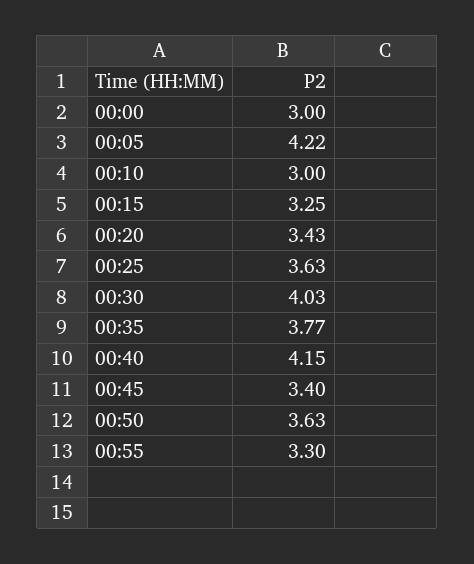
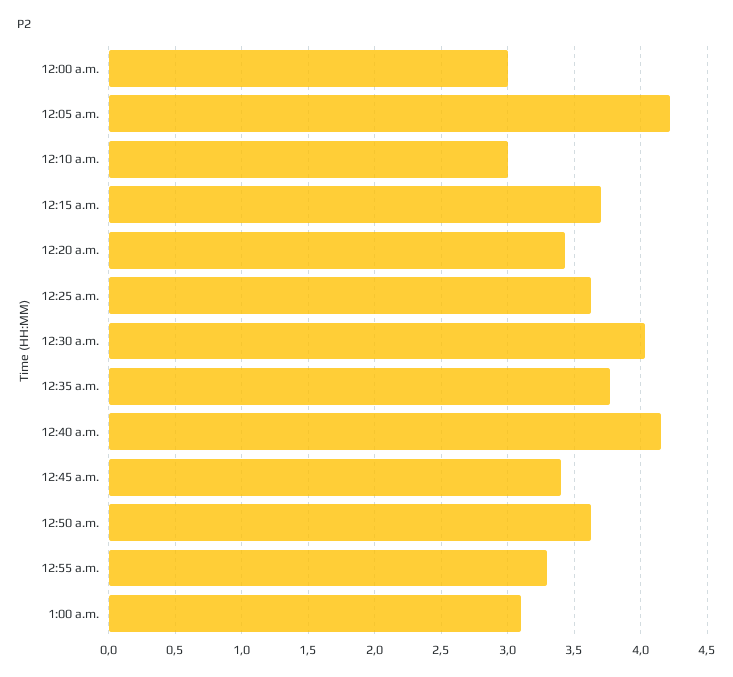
00:15: 3.25 -> 3.7
1:00 a.m.: none -> 3.1

